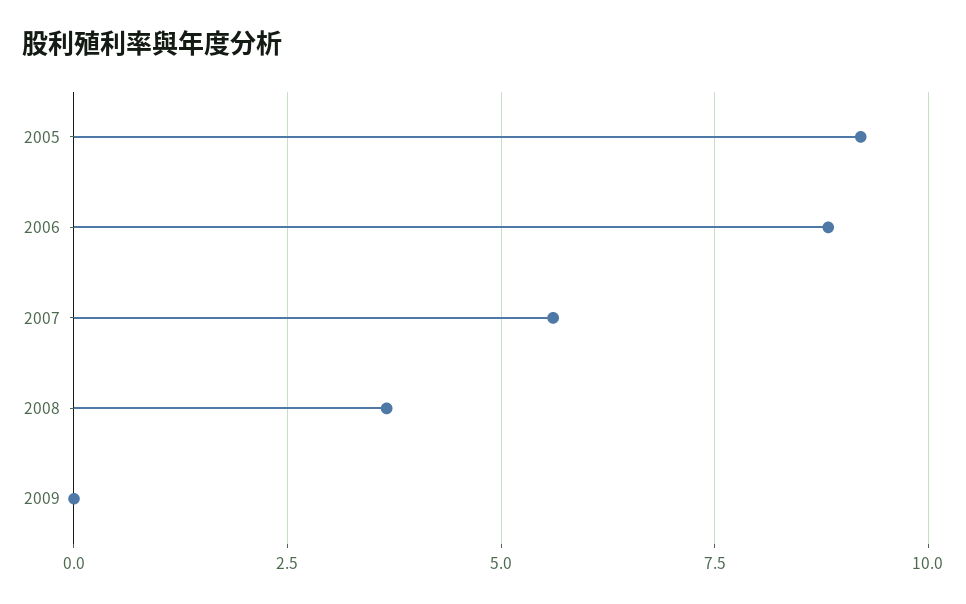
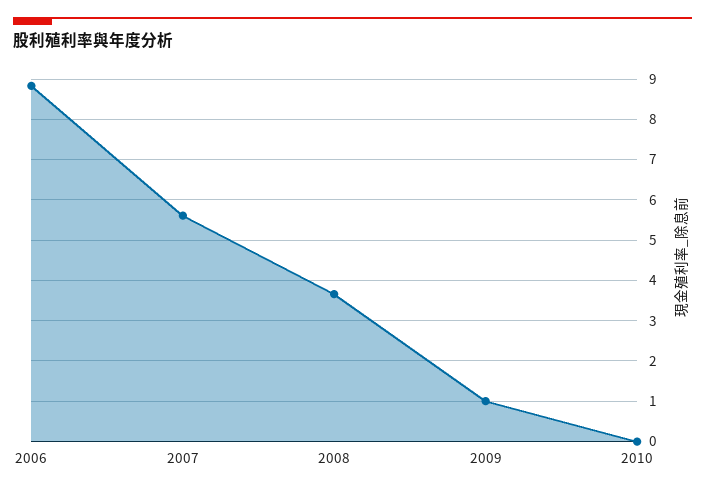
2005: 9.25 -> none
2009: 0 -> 1
2010: none -> 0

